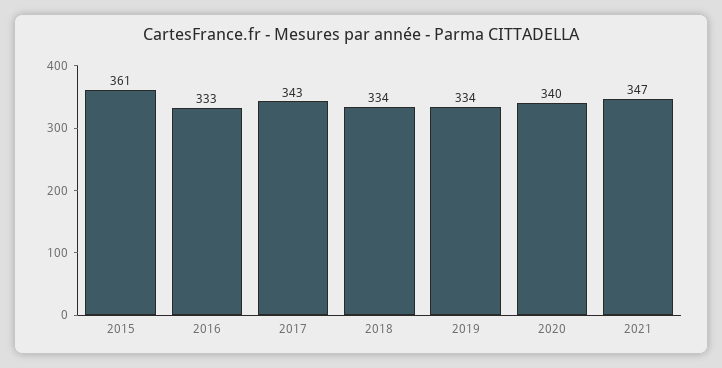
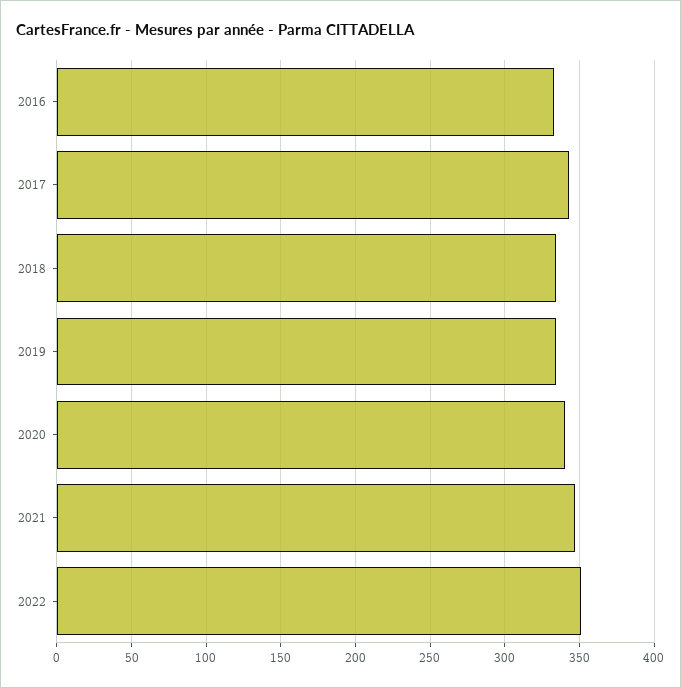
2015: 361 -> none
2022: none -> 350

